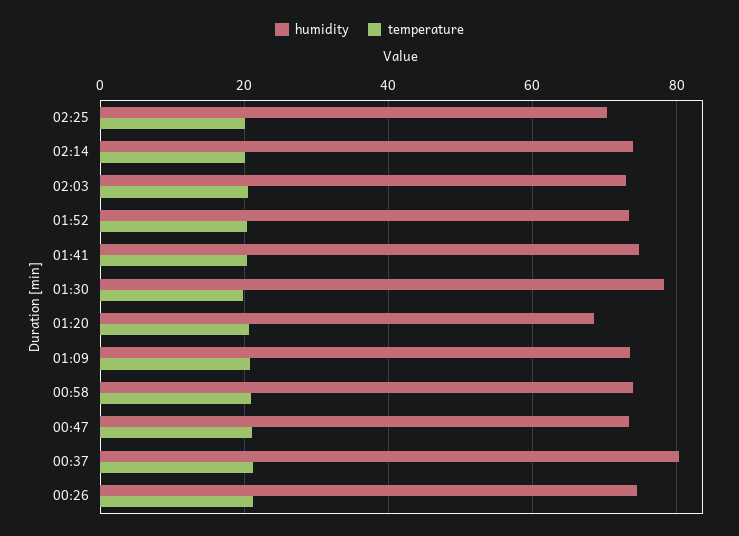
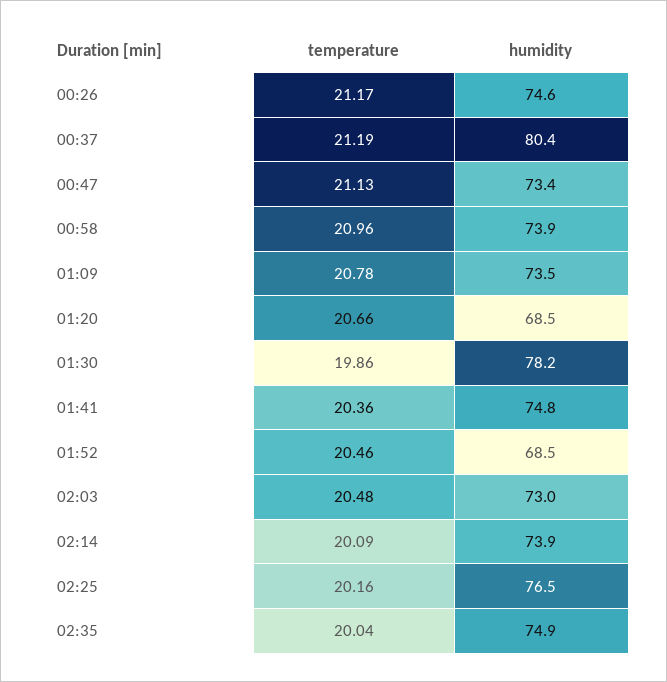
humidity, 02:25: 70 -> 76.5
humidity, 01:52: 74 -> 68.5
temperature, 02:35: none -> 20.04
humidity, 02:35: none -> 74.9

